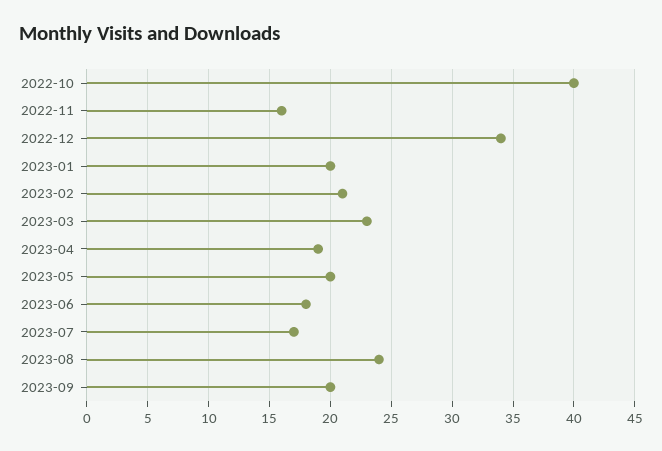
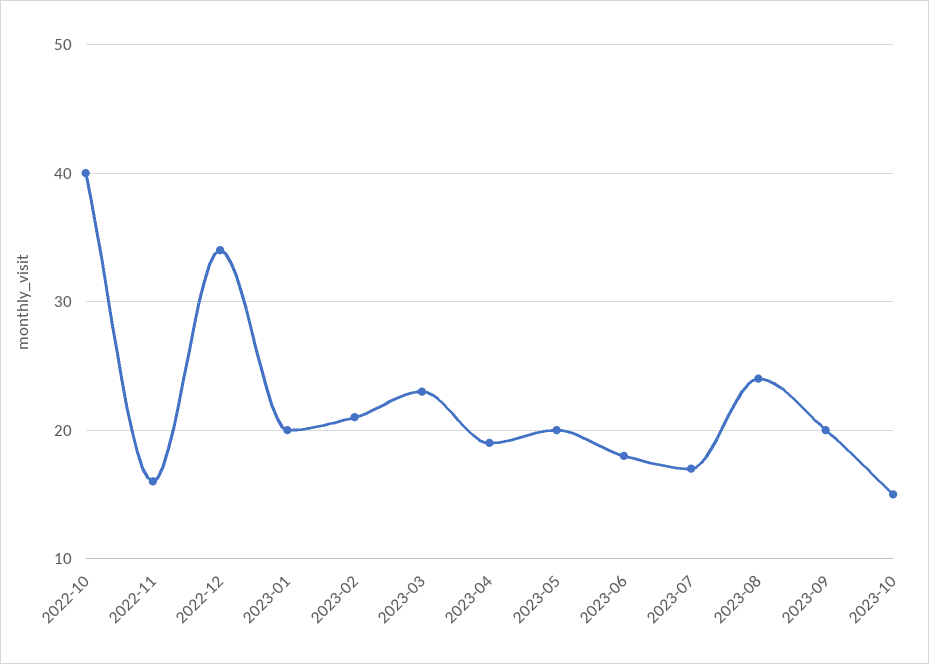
2023-10: none -> 15

